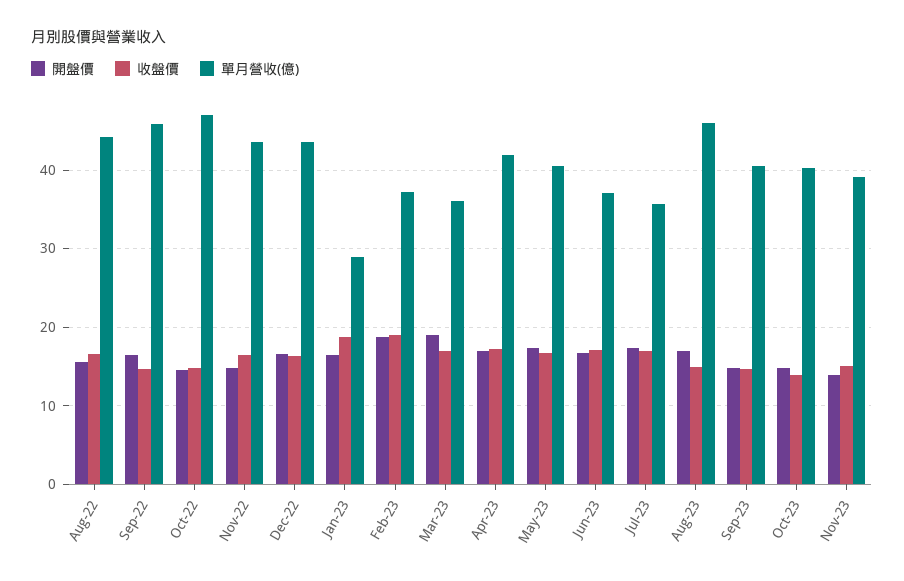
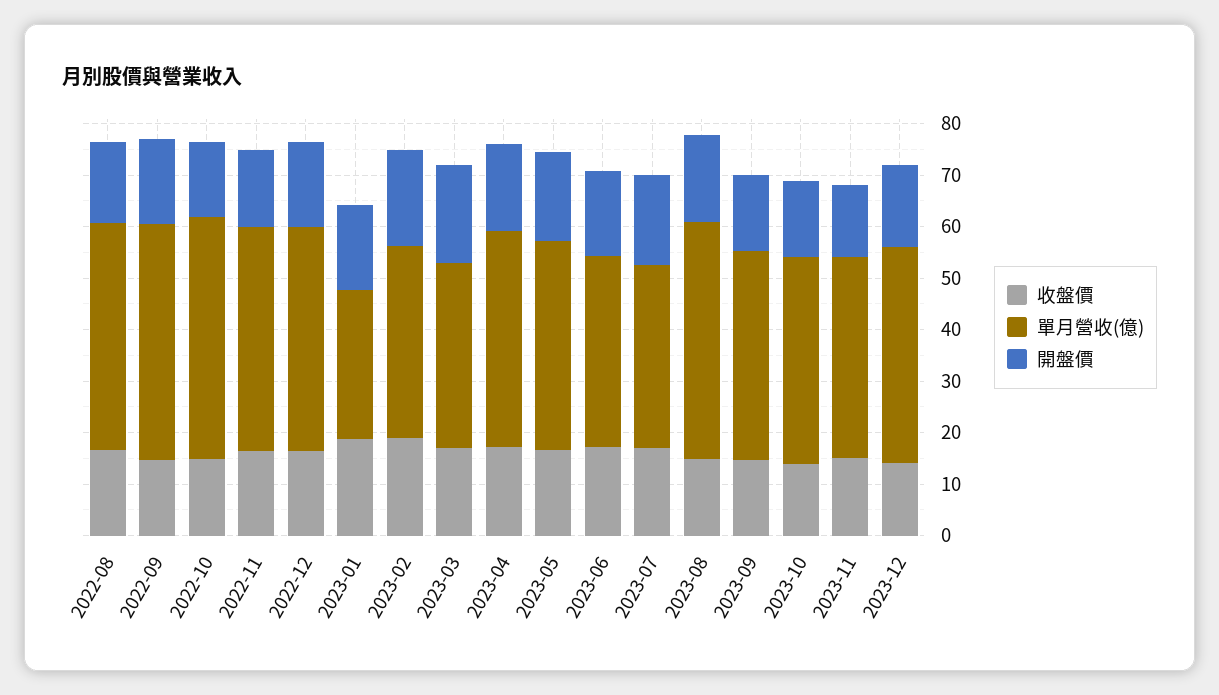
收盤價, 2023-12: none -> 14
單月營收(億), 2023-12: none -> 42
開盤價, 2023-12: none -> 16

